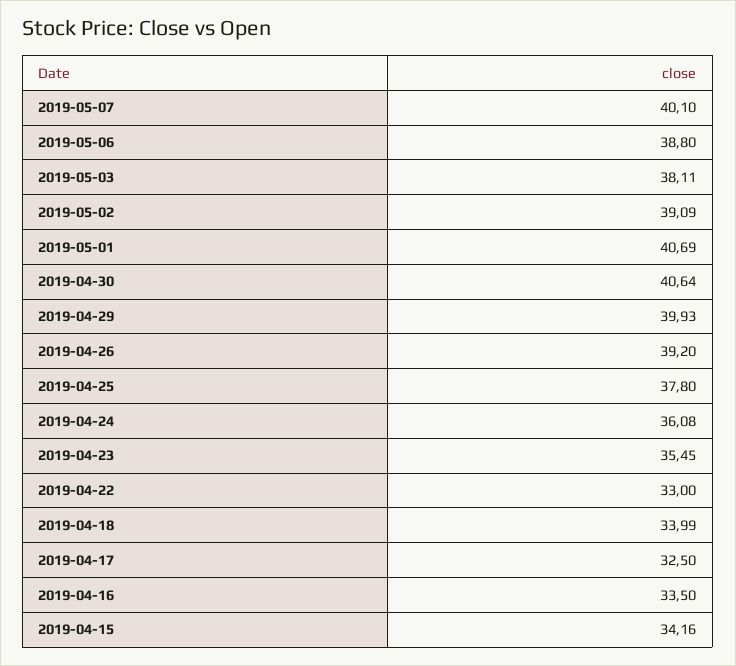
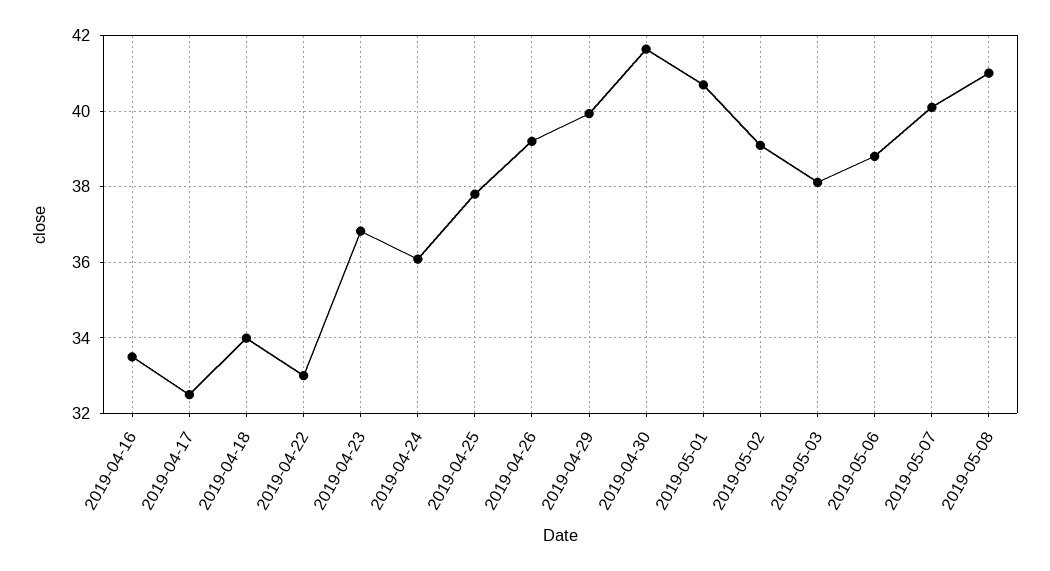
2019-04-30: 40.64 -> 41.6
2019-04-23: 35.45 -> 36.8
2019-04-15: 34.16 -> none
2019-05-08: none -> 41

